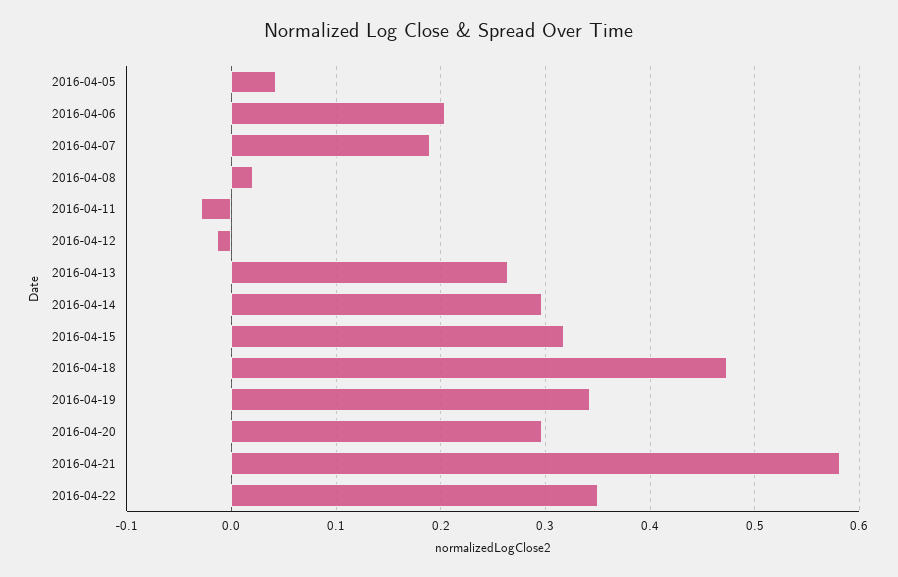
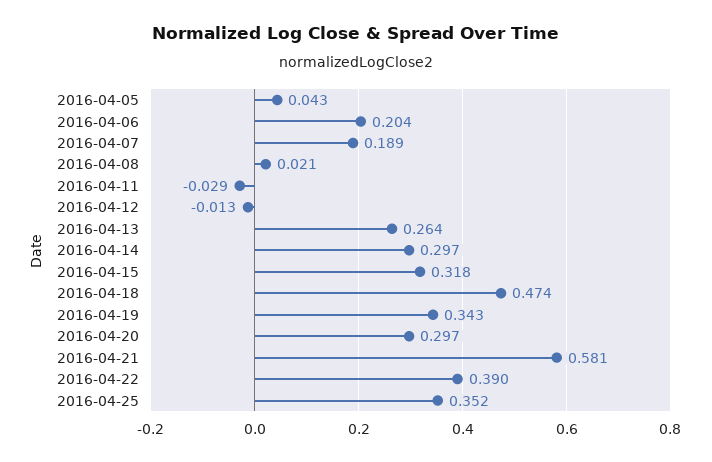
2016-04-22: 0.35 -> 0.39
2016-04-25: none -> 0.352

